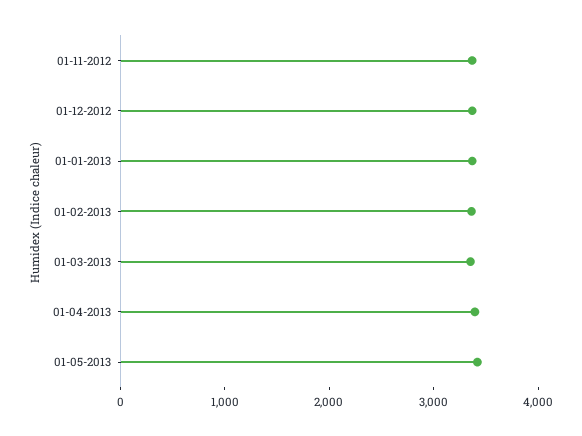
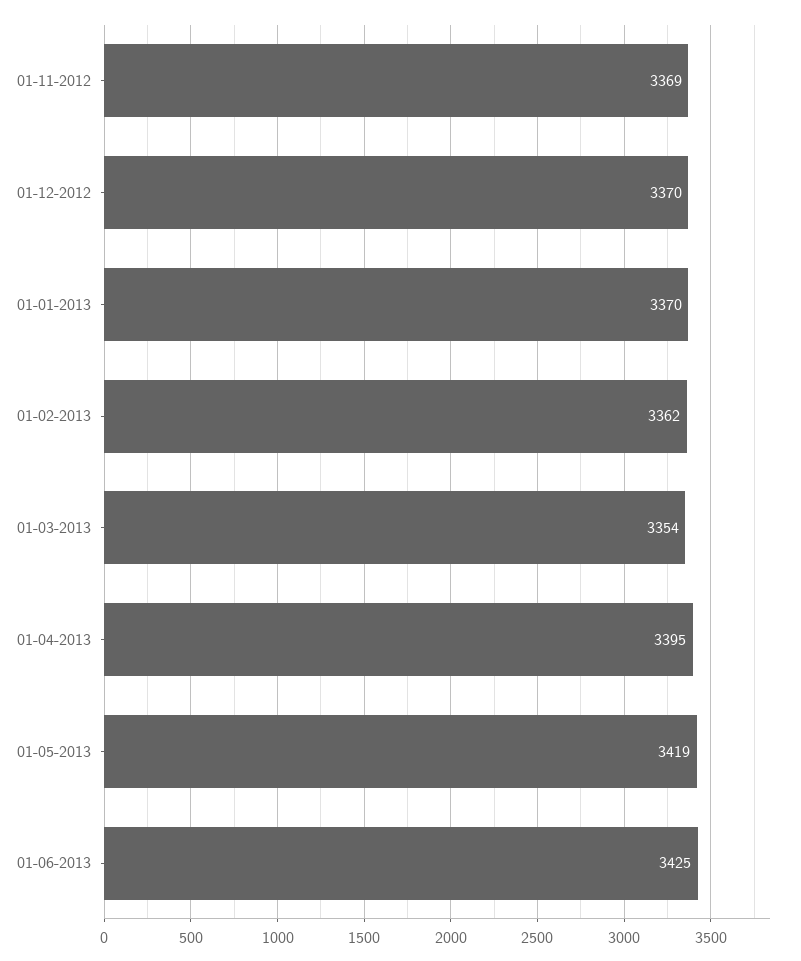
01-06-2013: none -> 3425

